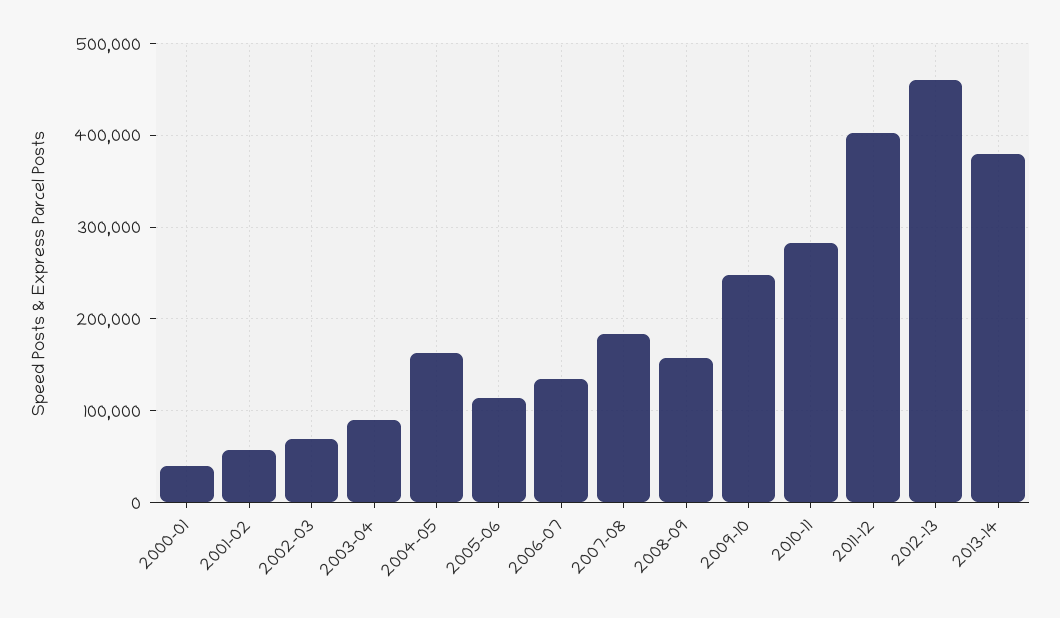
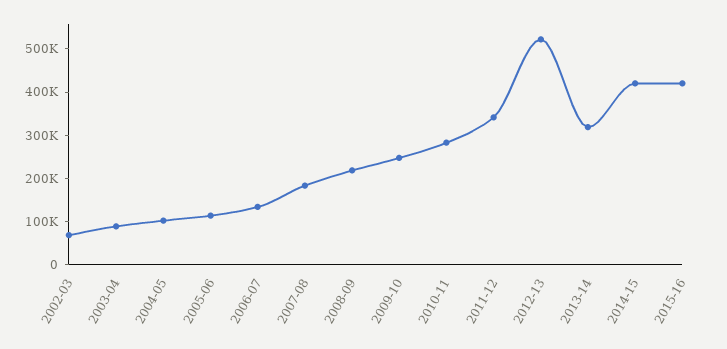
2000-01: 40000 -> none
2001-02: 60000 -> none
2004-05: 160000 -> 100000
2008-09: 160000 -> 220000
2011-12: 400000 -> 340000
2012-13: 460000 -> 520000
2013-14: 380000 -> 320000
2014-15: none -> 420000
2015-16: none -> 420000

